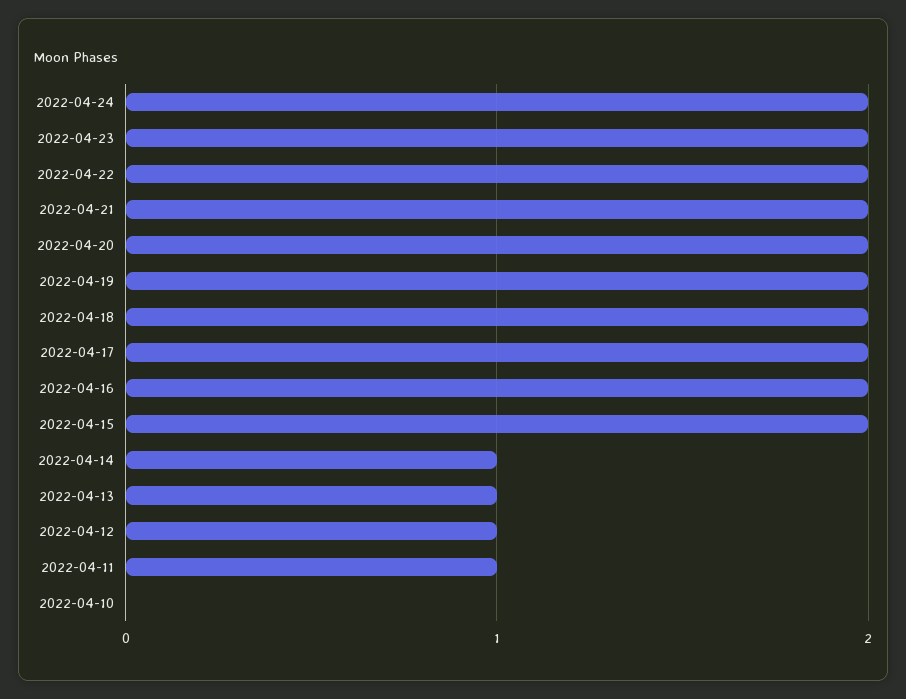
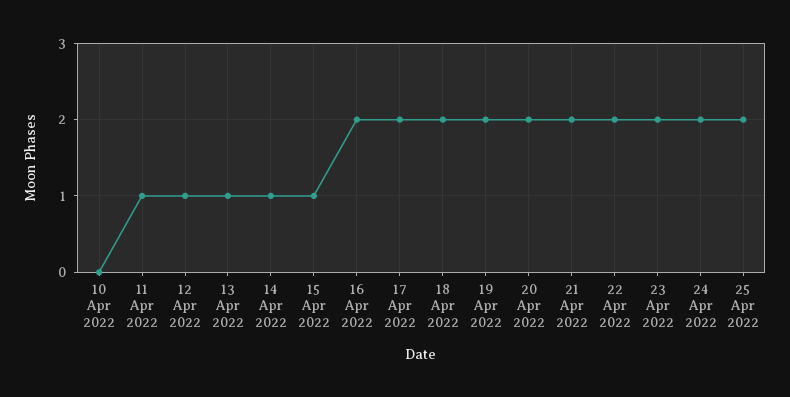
2022-04-15: 2 -> 1
25 Apr 2022: none -> 2

